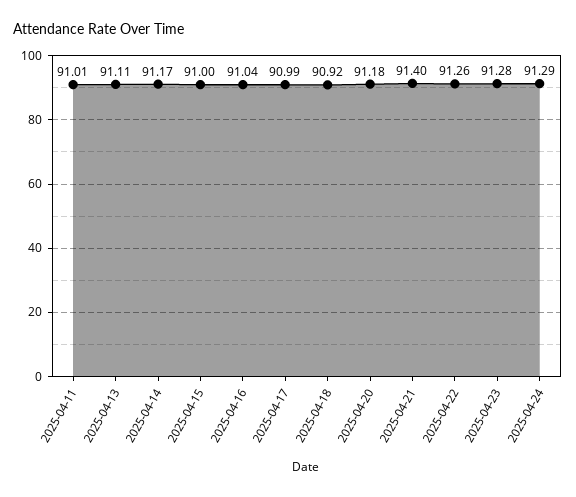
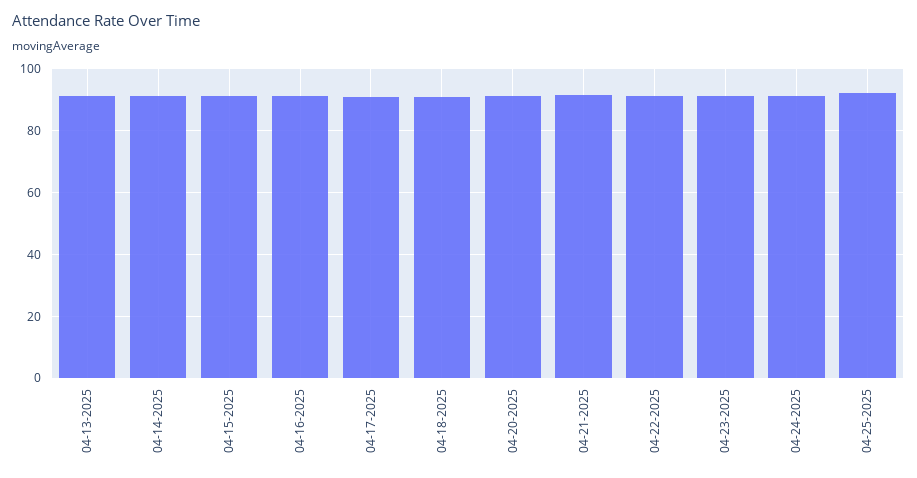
2025-04-11: 91.01 -> none
04-25-2025: none -> 92

